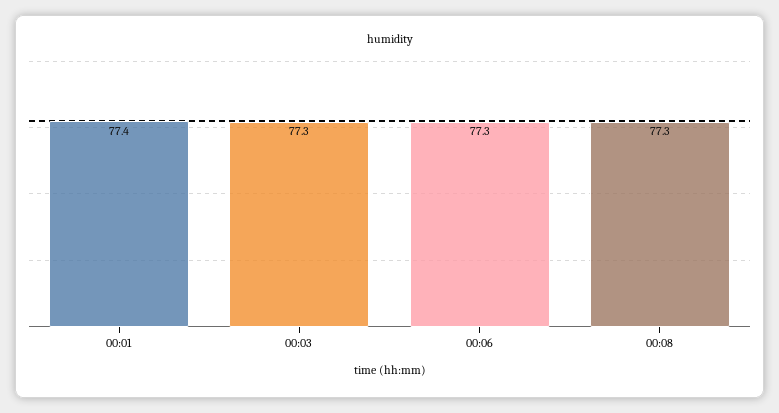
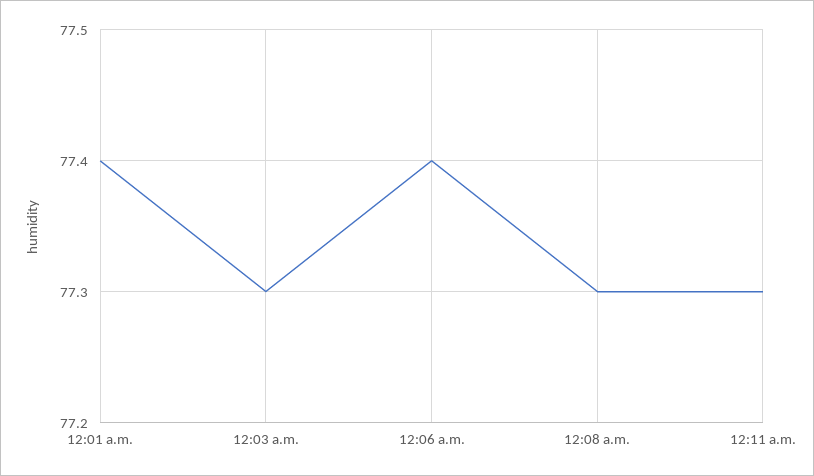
00:06: 77.3 -> 77.4
12:11 a.m.: none -> 77.3

